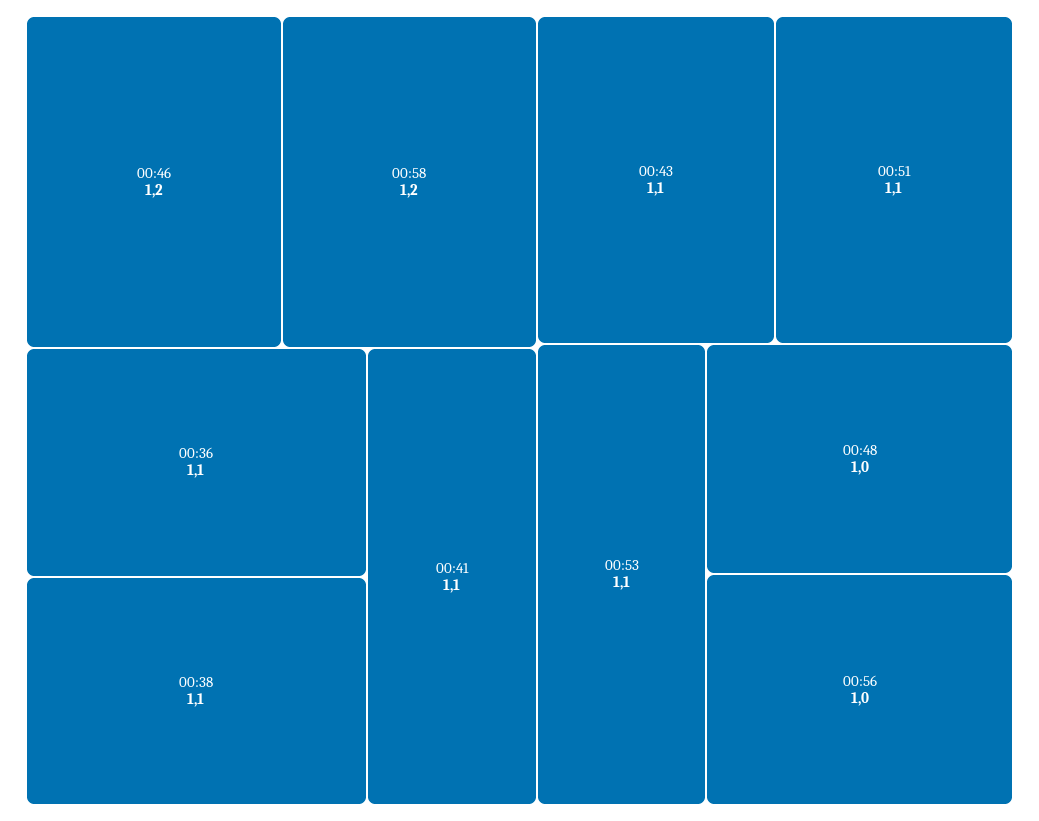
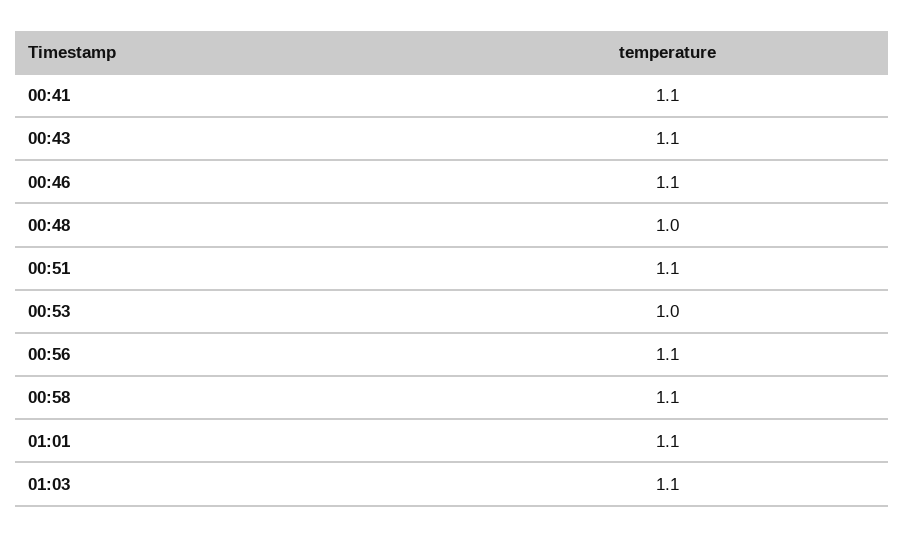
00:46: 1.2 -> 1.1
00:58: 1.2 -> 1.1
00:36: 1.1 -> none
00:38: 1.1 -> none
00:53: 1.1 -> 1
00:56: 1 -> 1.1
01:01: none -> 1.1
01:03: none -> 1.1

